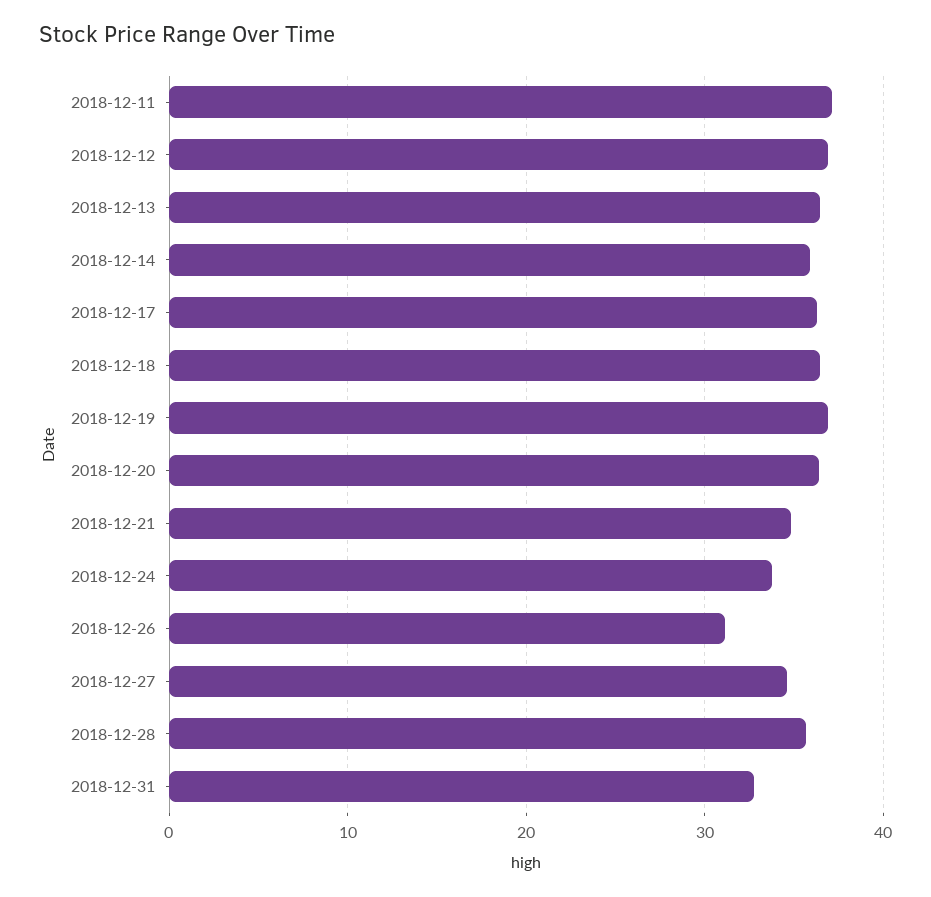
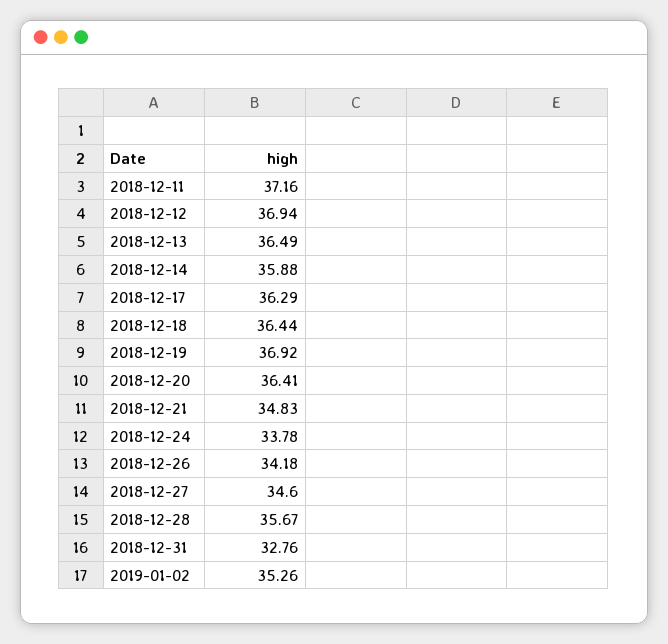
2018-12-26: 31 -> 34.18
2019-01-02: none -> 35.26

